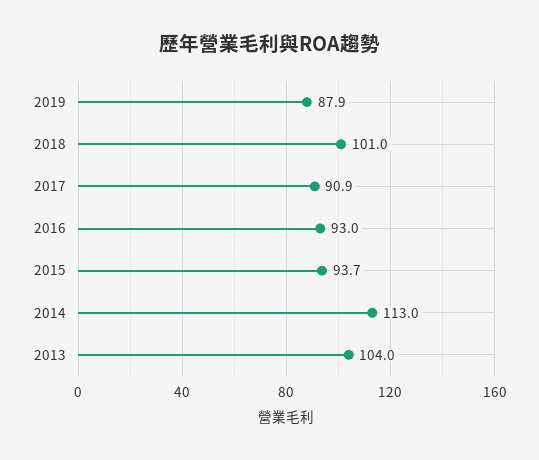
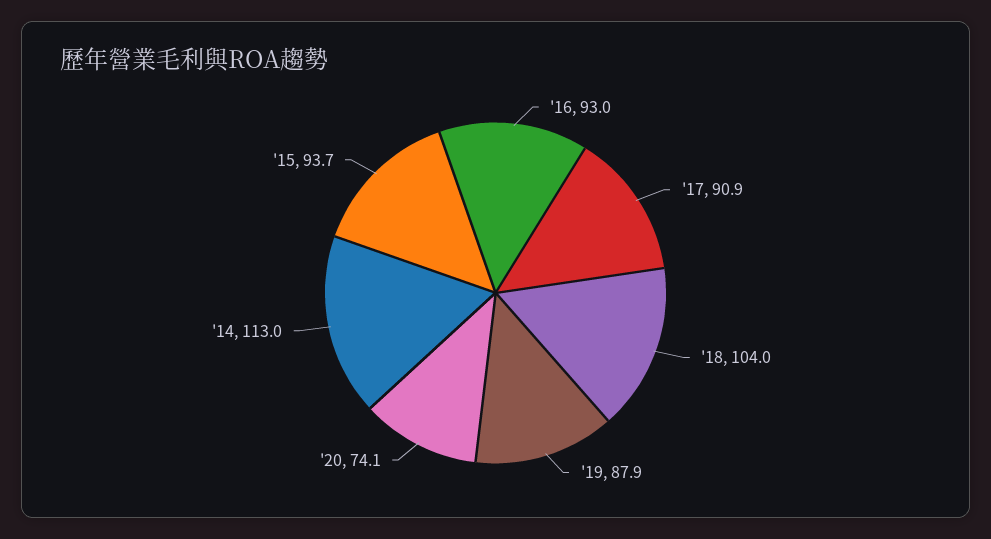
2018: 101 -> 104
2013: 104 -> none
'20: none -> 74.1

